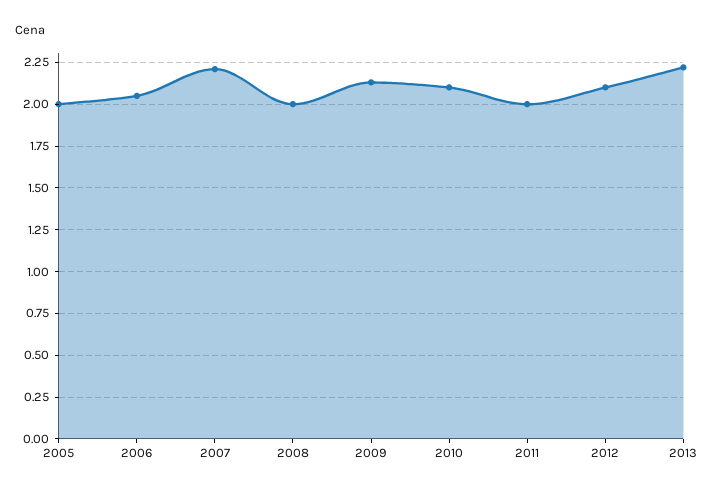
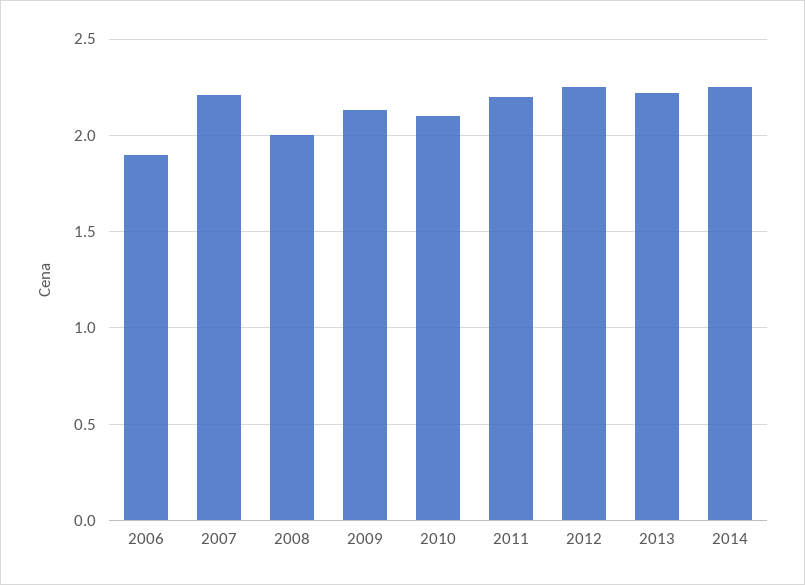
2005: 2 -> none
2006: 2.05 -> 1.9
2011: 2 -> 2.2
2012: 2.1 -> 2.25
2014: none -> 2.25

